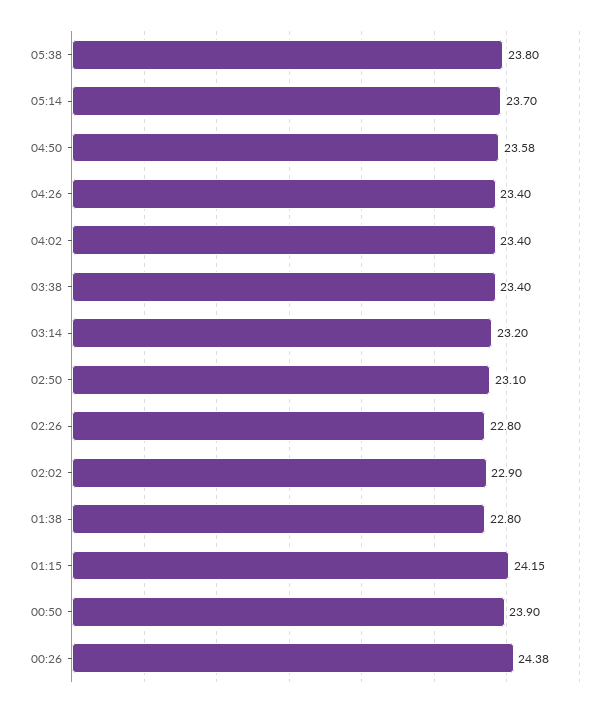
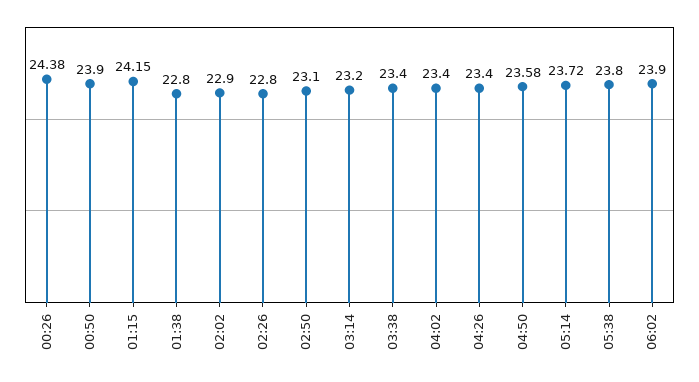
05:14: 23.7 -> 23.72
06:02: none -> 23.9

